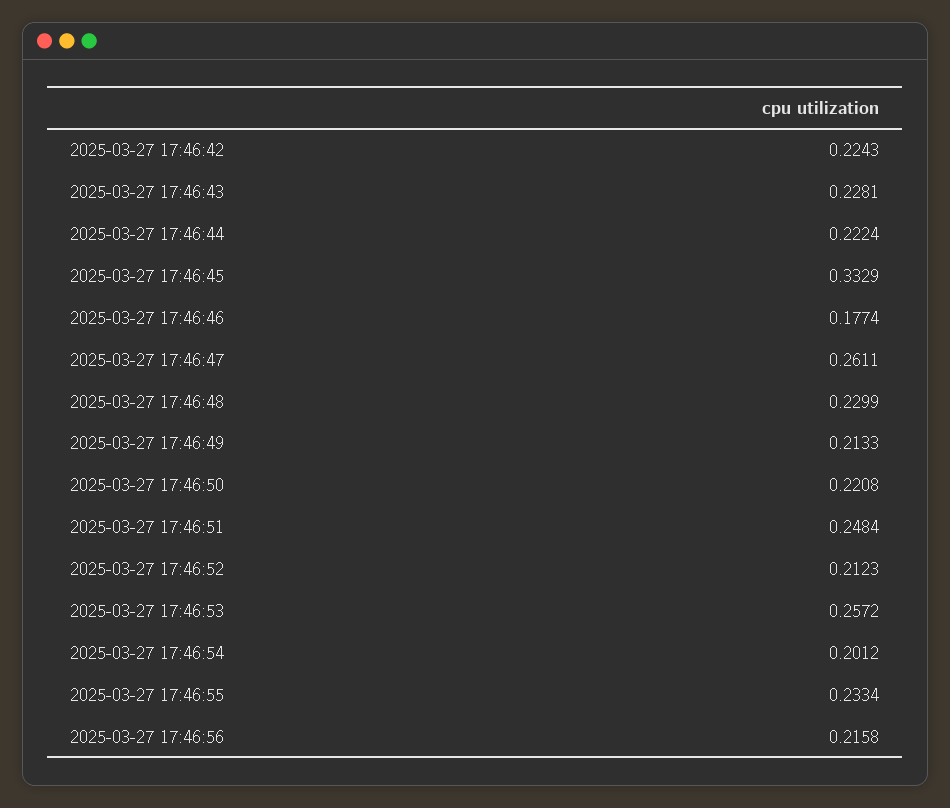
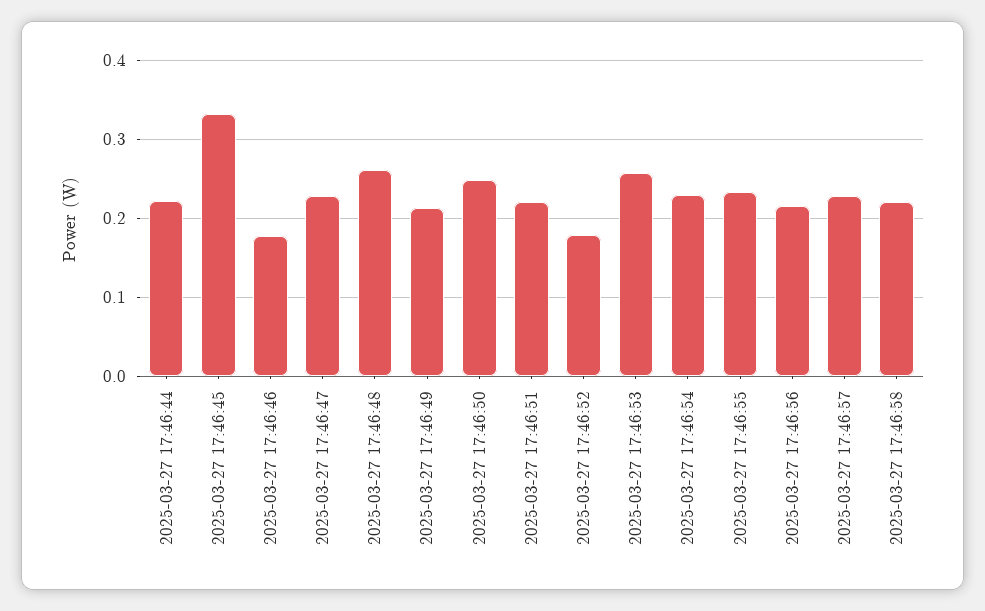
2025-03-27 17:46:42: 0.2243 -> none
2025-03-27 17:46:43: 0.2281 -> none
2025-03-27 17:46:47: 0.2611 -> 0.23
2025-03-27 17:46:48: 0.2299 -> 0.26
2025-03-27 17:46:50: 0.2208 -> 0.25
2025-03-27 17:46:51: 0.2484 -> 0.22
2025-03-27 17:46:52: 0.2123 -> 0.18
2025-03-27 17:46:54: 0.2012 -> 0.23
2025-03-27 17:46:57: none -> 0.23
2025-03-27 17:46:58: none -> 0.22

